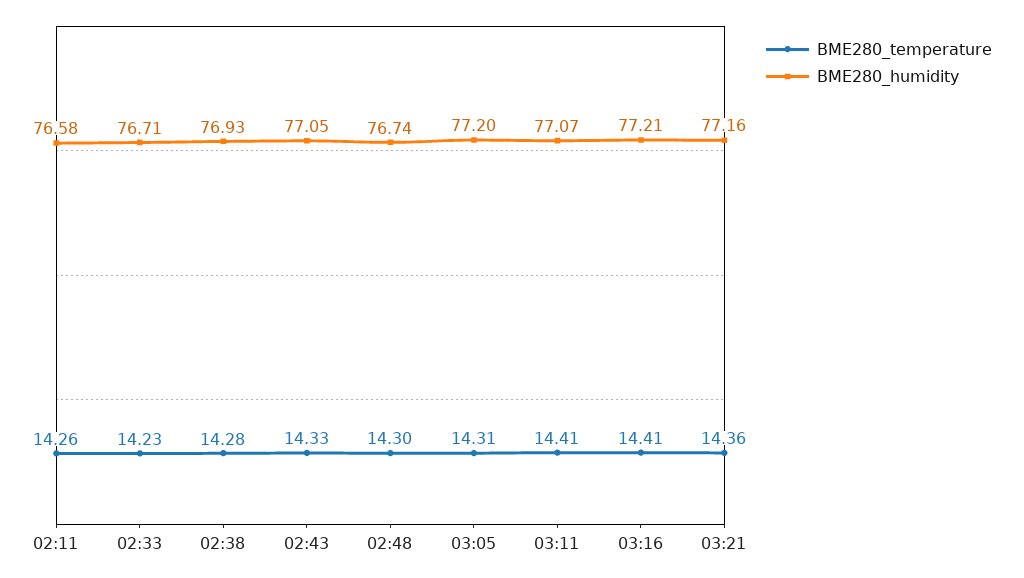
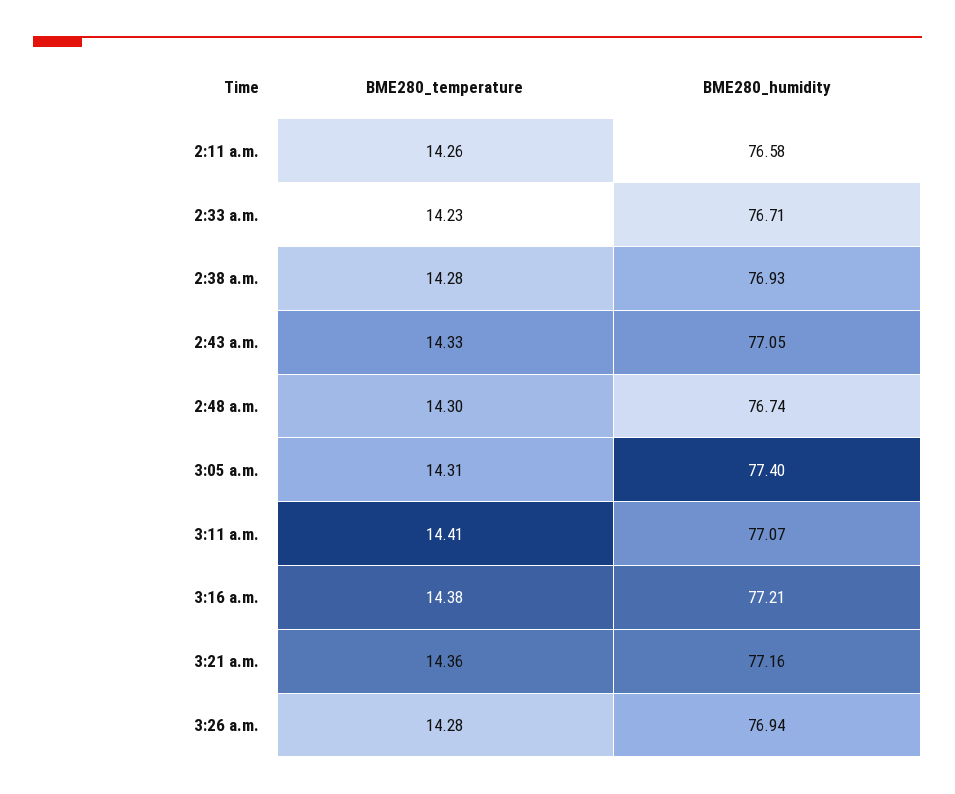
BME280_humidity, 03:05: 77.2 -> 77.4
BME280_temperature, 03:16: 14.41 -> 14.38
BME280_temperature, 3:26 a.m.: none -> 14.28
BME280_humidity, 3:26 a.m.: none -> 76.94

